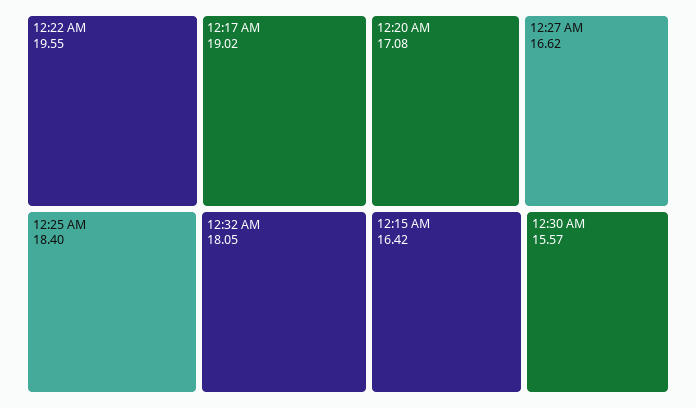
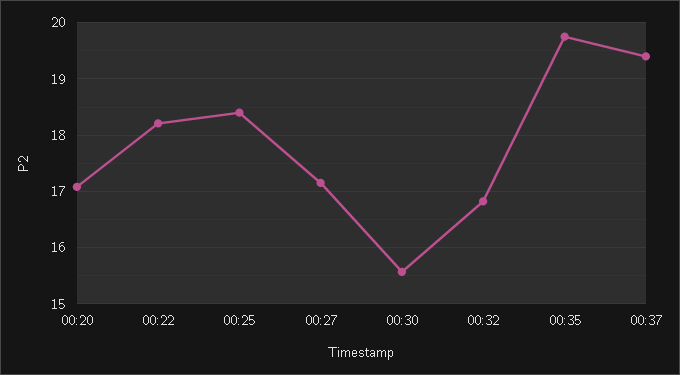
12:22 AM: 19.55 -> 18.2
12:17 AM: 19.02 -> none
12:32 AM: 18.05 -> 16.8
12:27 AM: 16.62 -> 17.2
12:15 AM: 16.42 -> none
00:35: none -> 19.8
00:37: none -> 19.4

